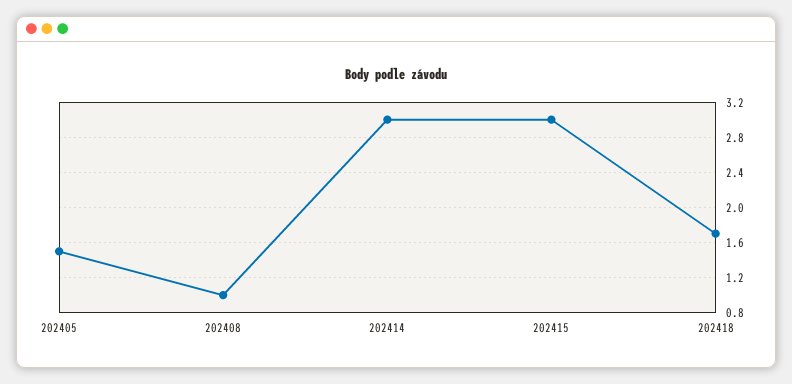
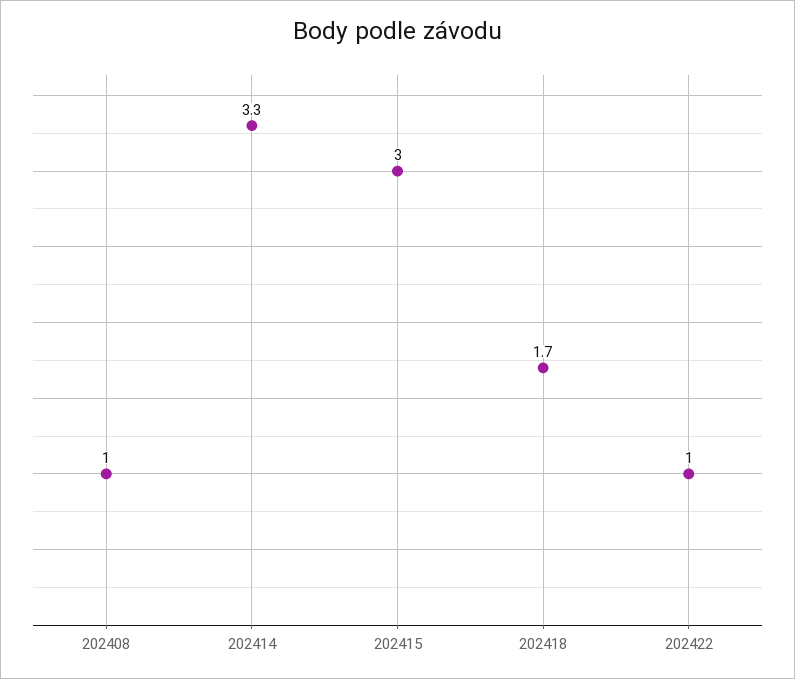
202405: 1.5 -> none
202414: 3 -> 3.3
202422: none -> 1

